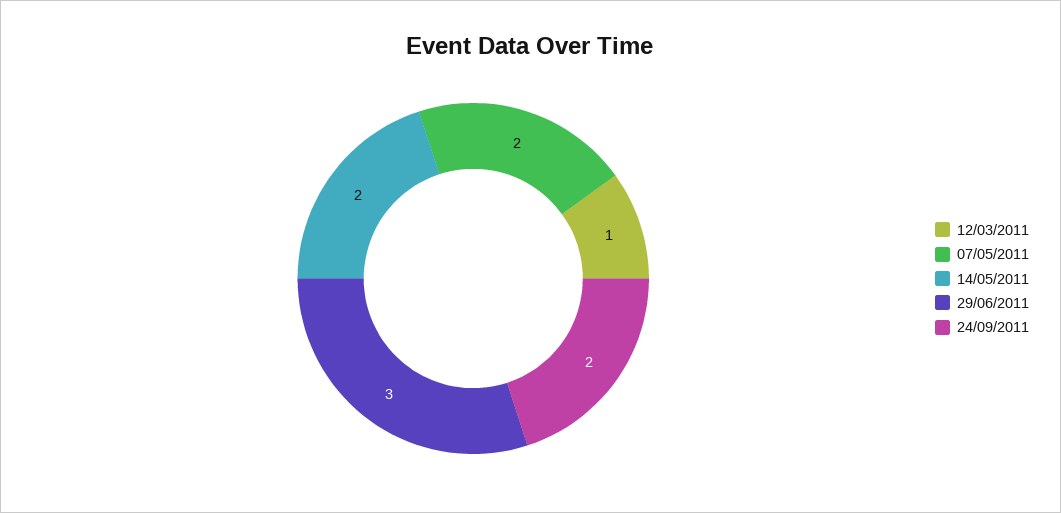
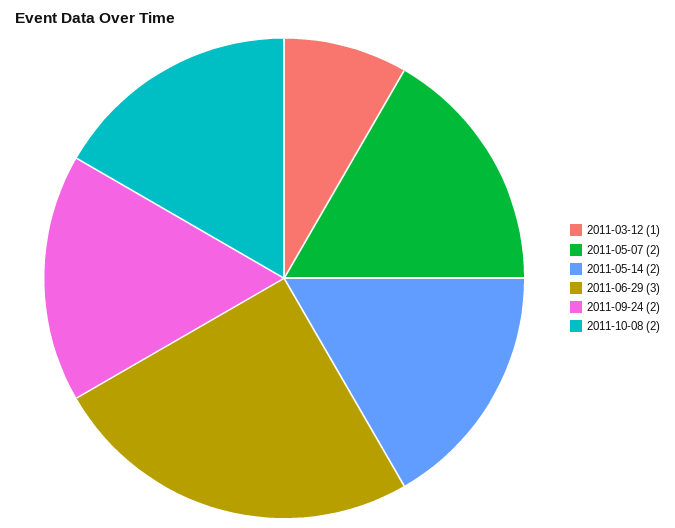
2011-10-08: none -> 2

